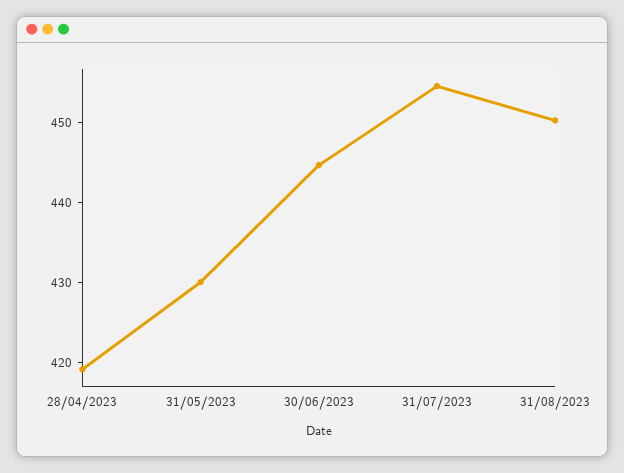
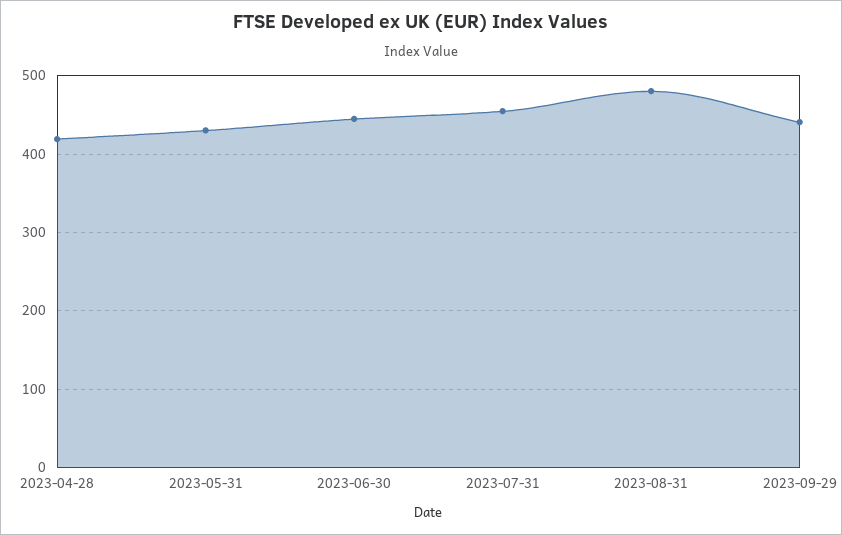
31/08/2023: 450 -> 480
2023-09-29: none -> 440

